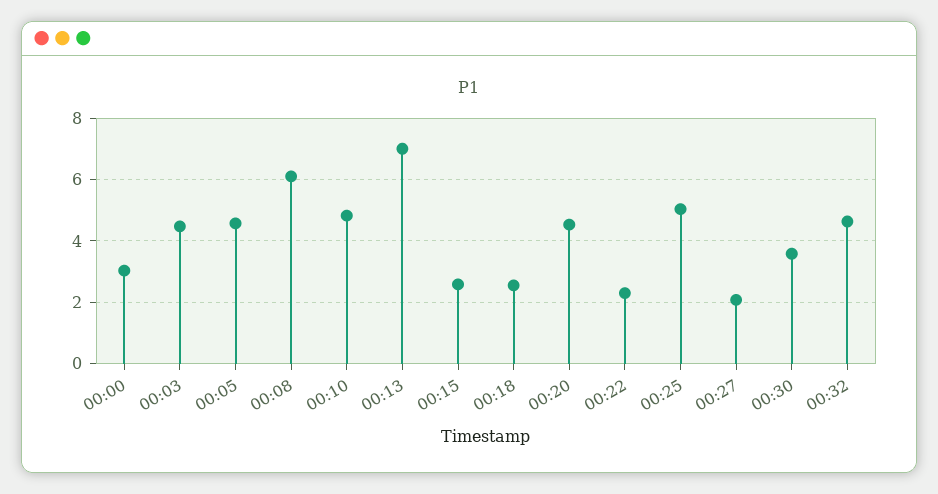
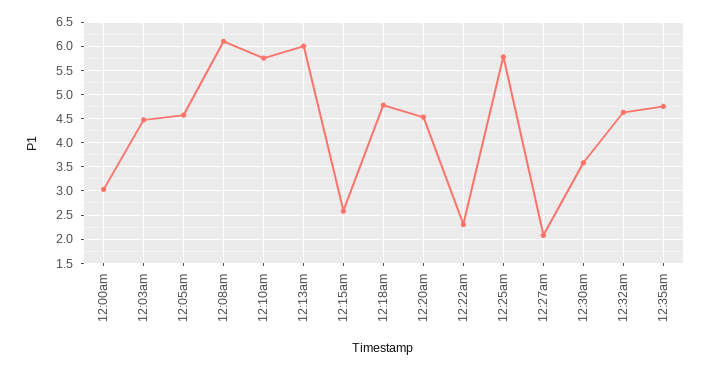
00:10: 4.8 -> 5.75
00:13: 7 -> 6
00:18: 2.6 -> 4.75
00:25: 5 -> 5.75
12:35am: none -> 4.75

